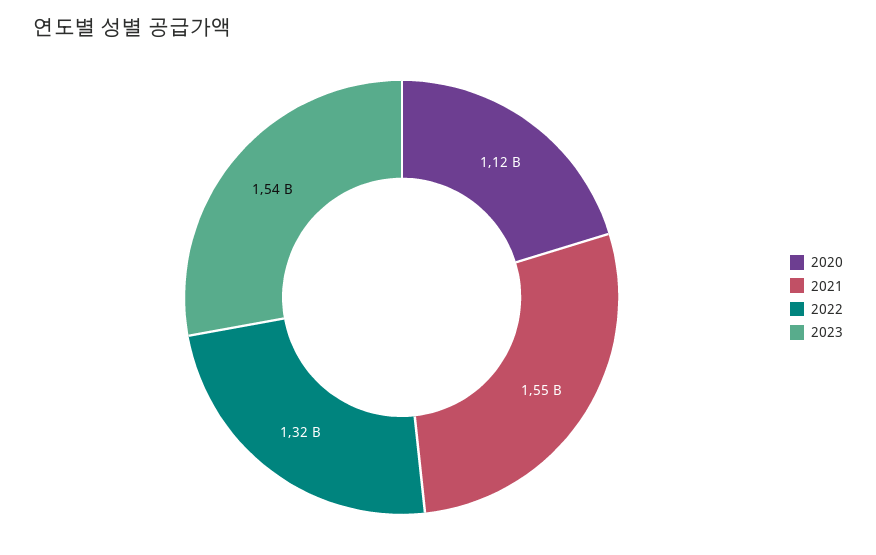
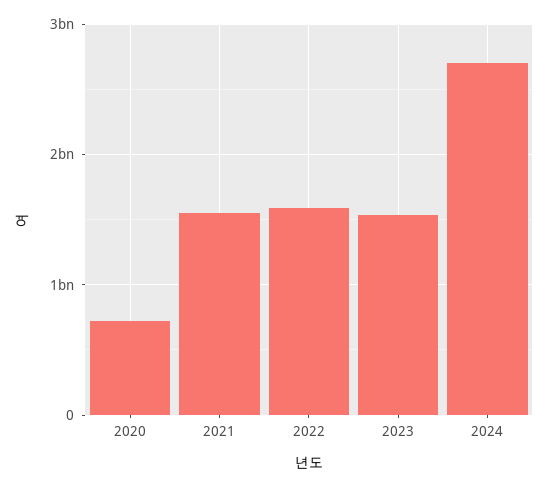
2020: 1120000000 -> 700000000
2022: 1320000000 -> 1600000000
2024: none -> 2700000000

